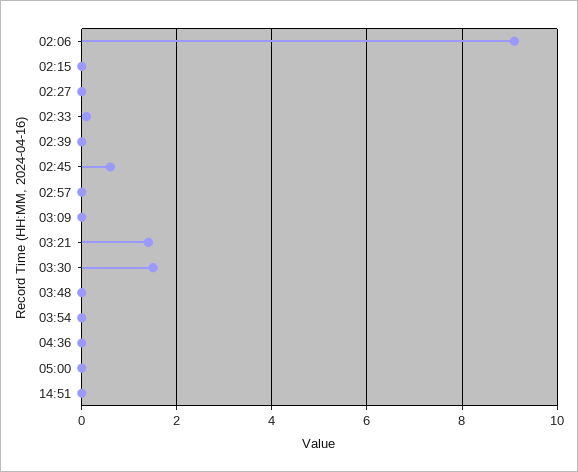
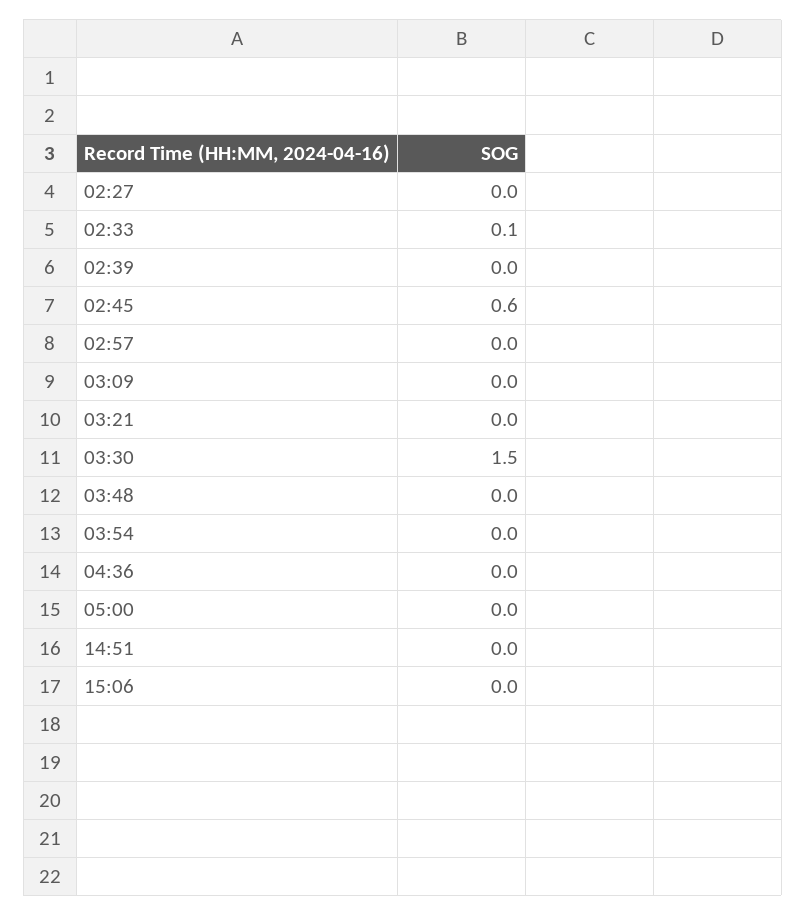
02:06: 9 -> none
02:15: 0 -> none
03:21: 1.5 -> 0
15:06: none -> 0

